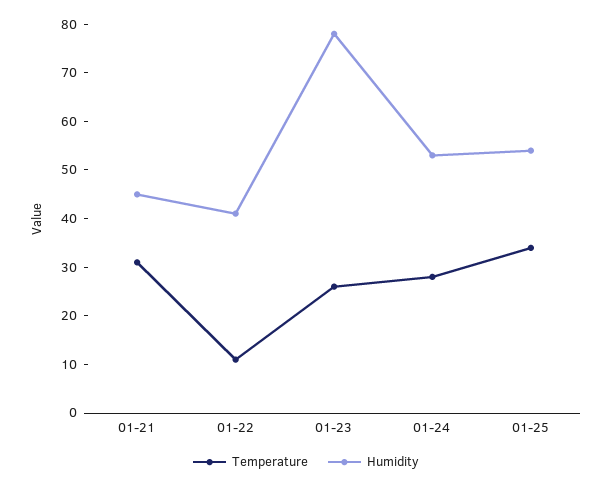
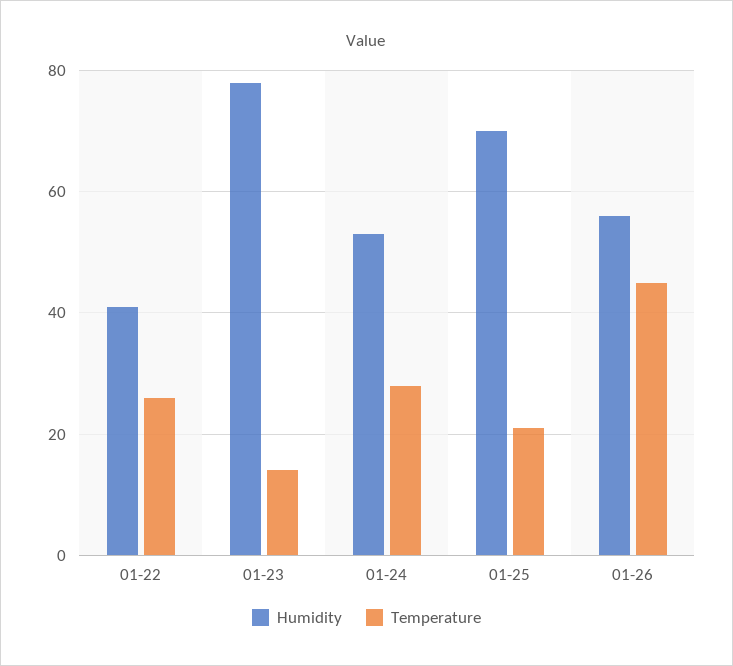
Temperature, 01-21: 30 -> none
Humidity, 01-21: 45 -> none
Temperature, 01-22: 10 -> 25
Temperature, 01-23: 25 -> 15
Temperature, 01-25: 35 -> 20
Humidity, 01-25: 55 -> 70
Humidity, 01-26: none -> 55
Temperature, 01-26: none -> 45

